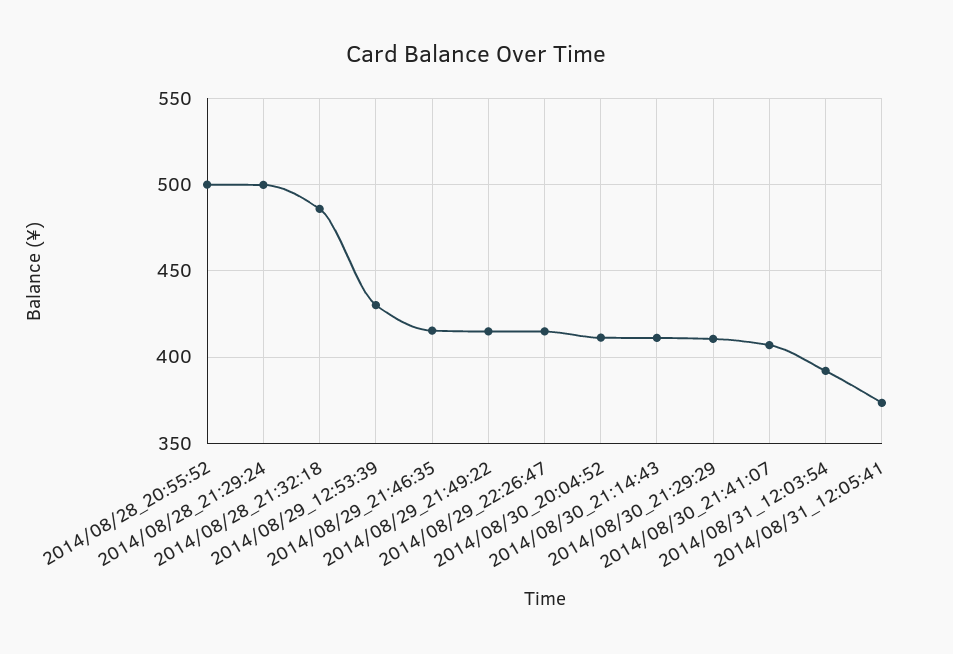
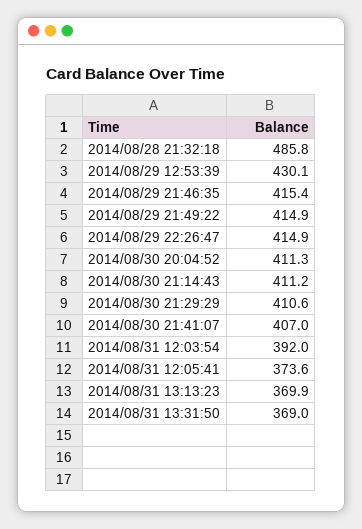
2014/08/28_20:55:52: 500 -> none
2014/08/28_21:29:24: 500 -> none
2014/08/31 13:13:23: none -> 369.9
2014/08/31 13:31:50: none -> 369

